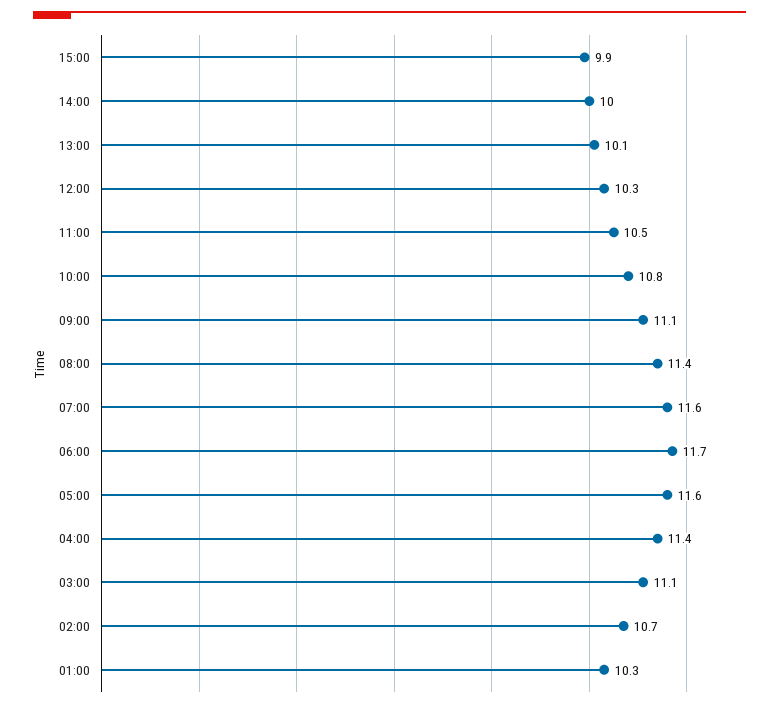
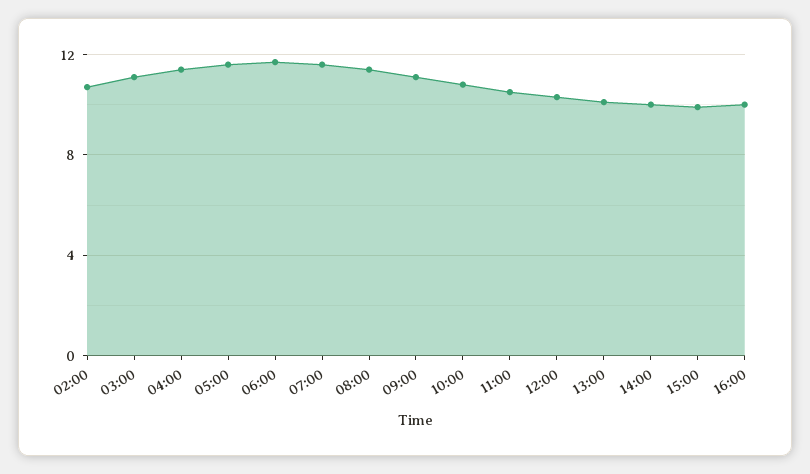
01:00: 10.3 -> none
16:00: none -> 10

